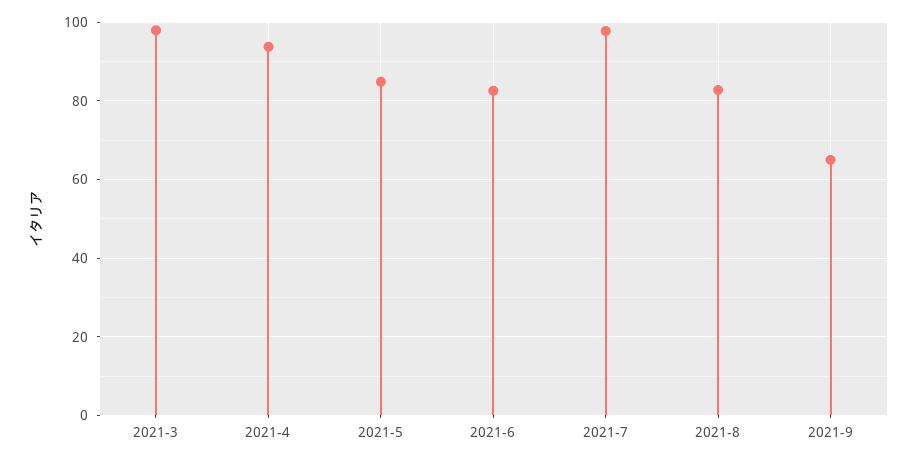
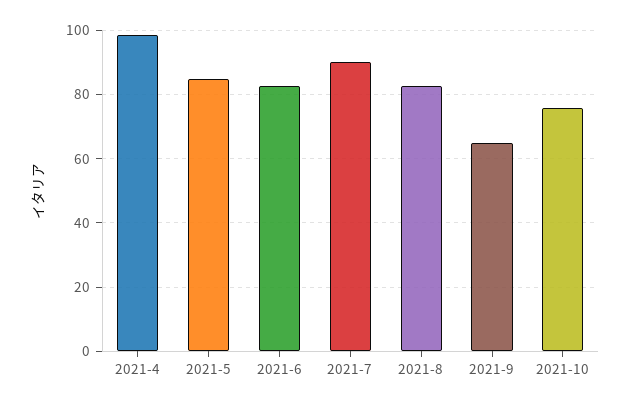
2021-3: 98 -> none
2021-4: 94 -> 98
2021-7: 98 -> 90
2021-10: none -> 76

